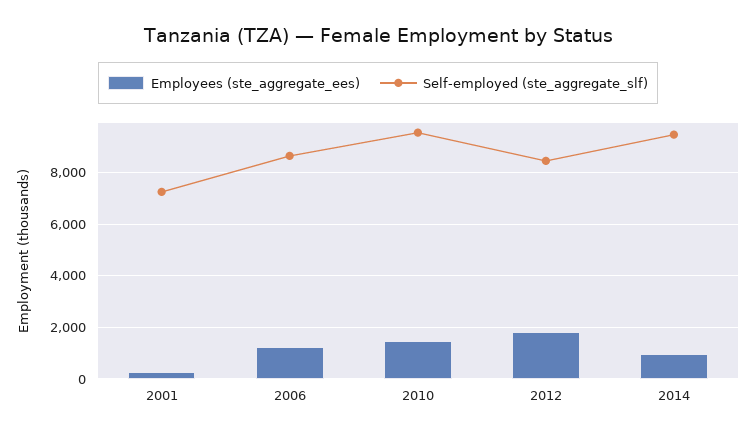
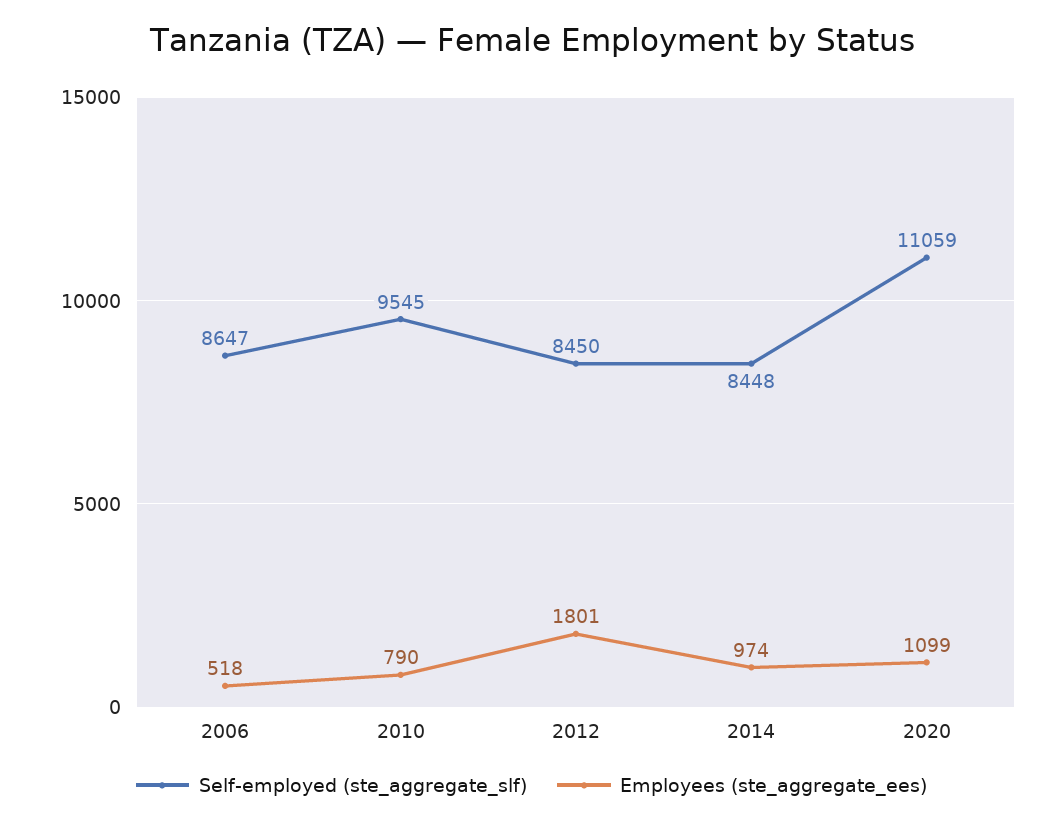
Employees (ste_aggregate_ees), 2001: 250 -> none
Self-employed (ste_aggregate_slf), 2001: 7250 -> none
Employees (ste_aggregate_ees), 2006: 1250 -> 518
Employees (ste_aggregate_ees), 2010: 1500 -> 790
Self-employed (ste_aggregate_slf), 2014: 9500 -> 8448
Self-employed (ste_aggregate_slf), 2020: none -> 11059
Employees (ste_aggregate_ees), 2020: none -> 1099

